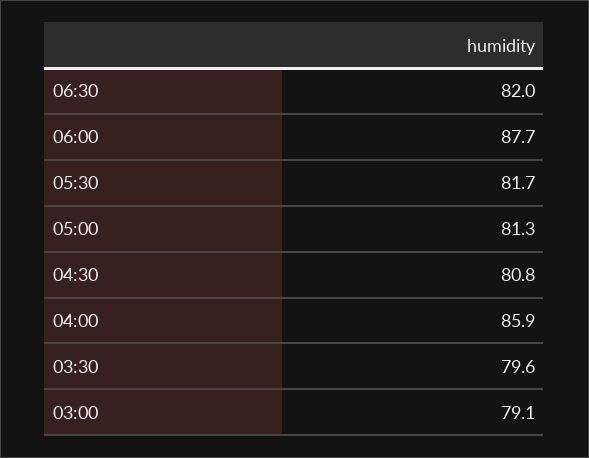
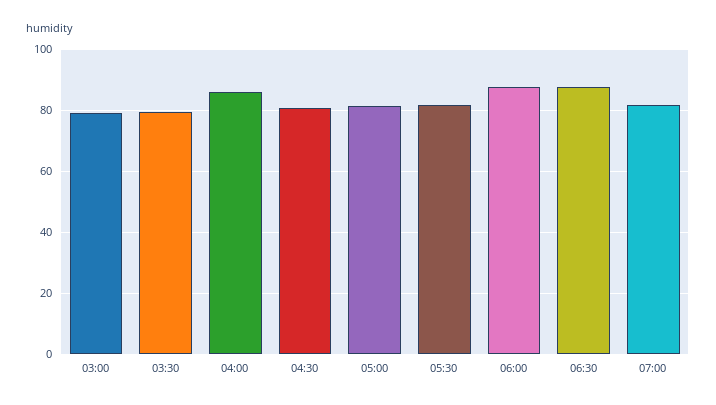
06:30: 82 -> 88
07:00: none -> 82

